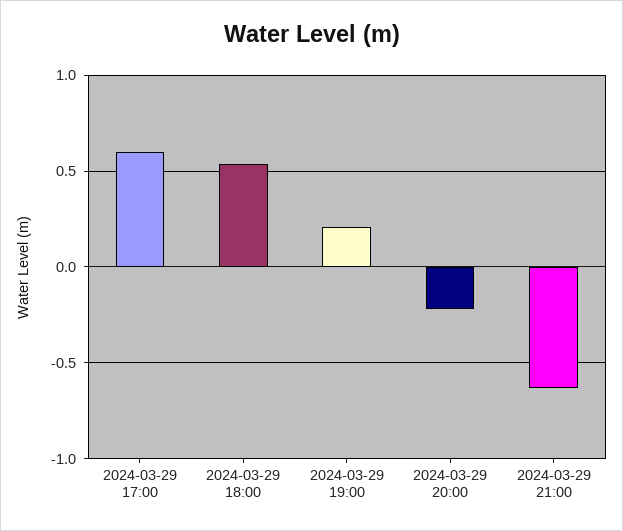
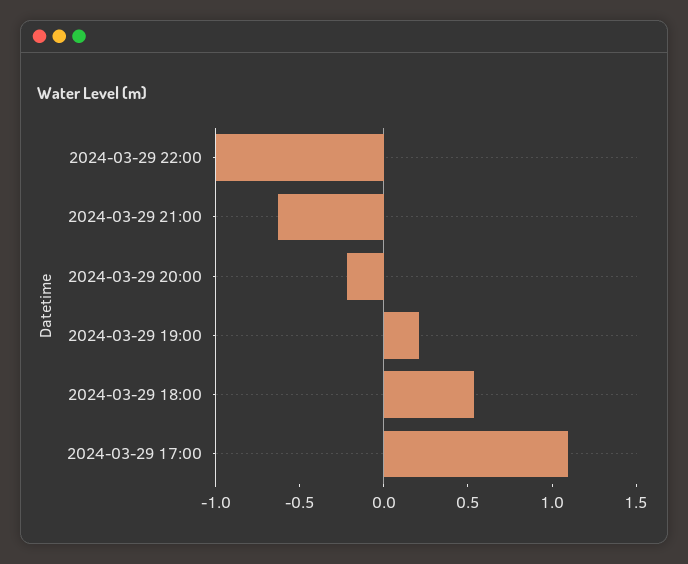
2024-03-29 17:00: 0.6 -> 1.1
2024-03-29 22:00: none -> -1

